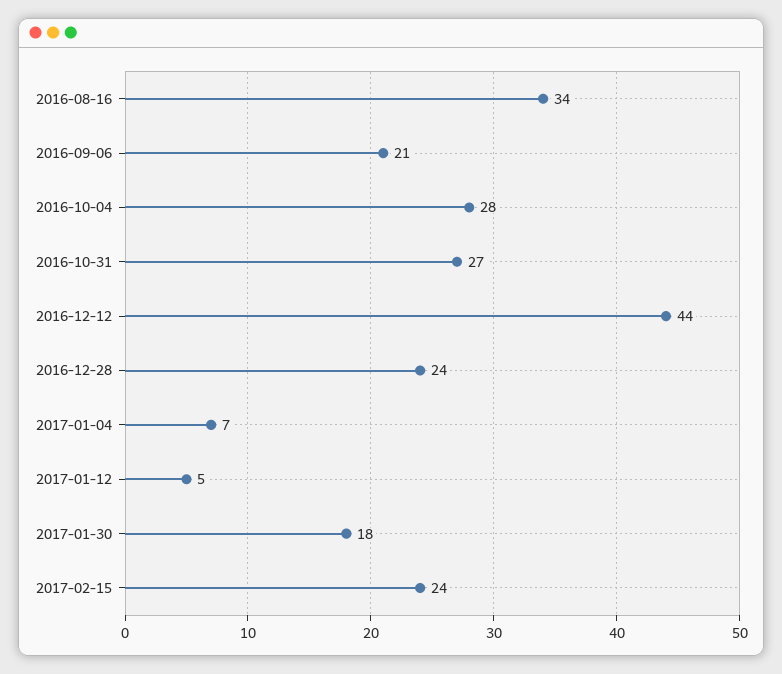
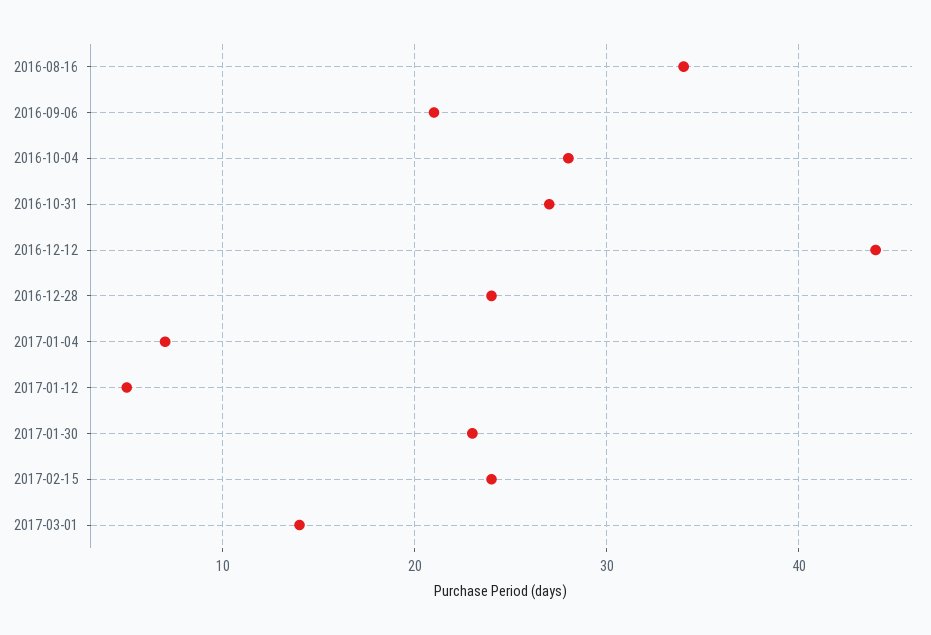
2017-01-30: 18 -> 23
2017-03-01: none -> 14

